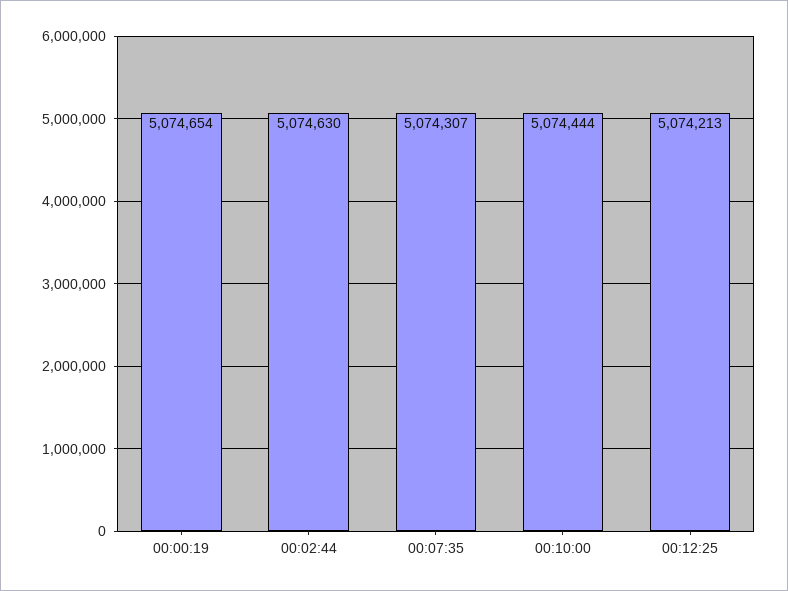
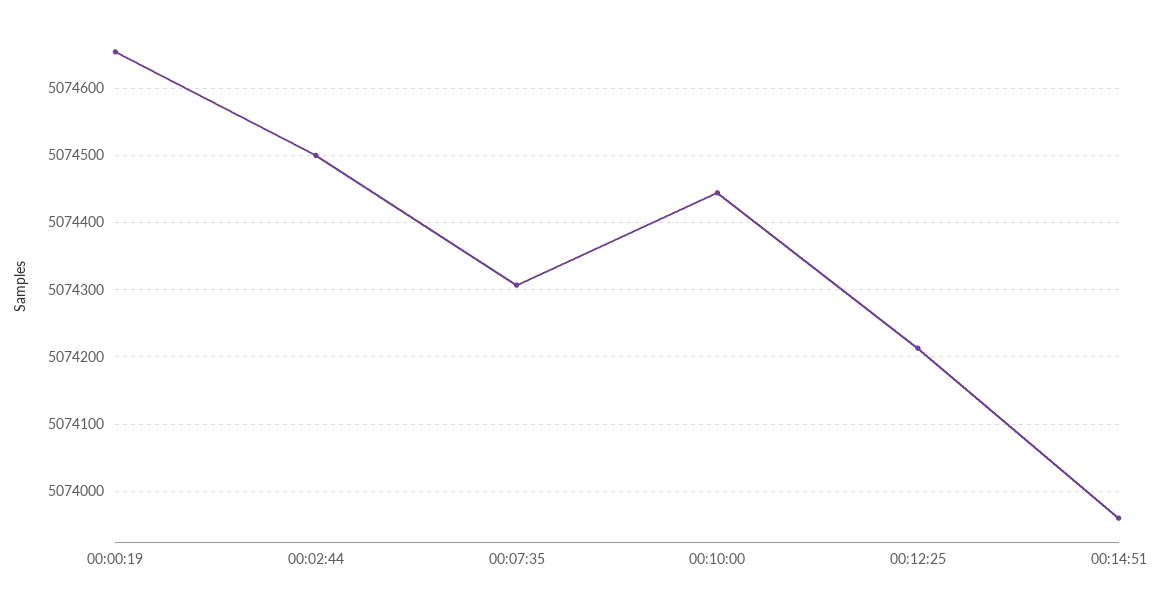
00:02:44: 5074630 -> 5074500
00:14:51: none -> 5073960

